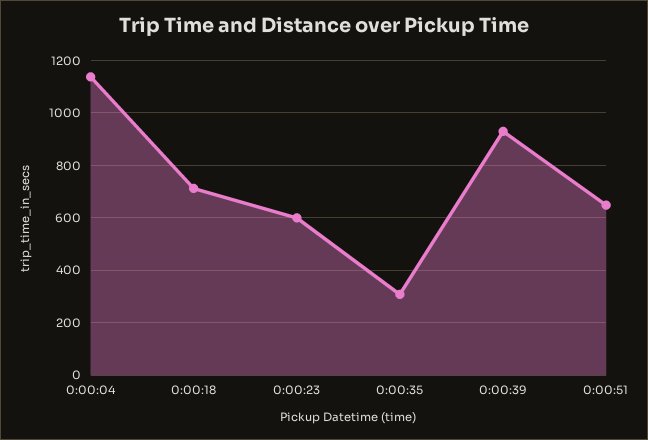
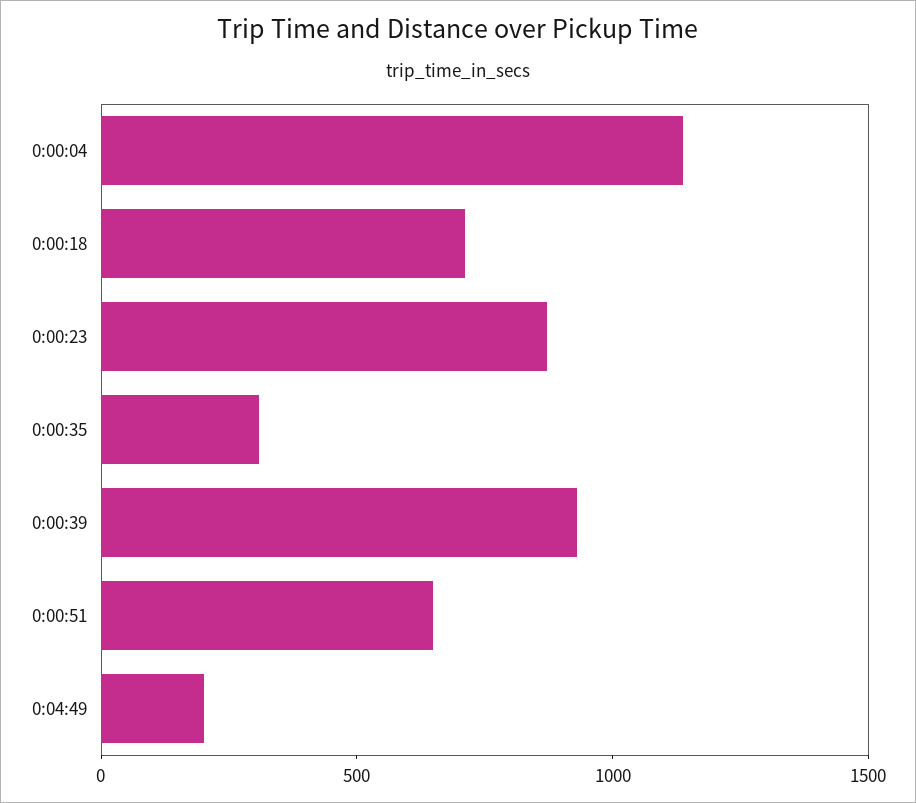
0:00:23: 600 -> 900
0:04:49: none -> 200

